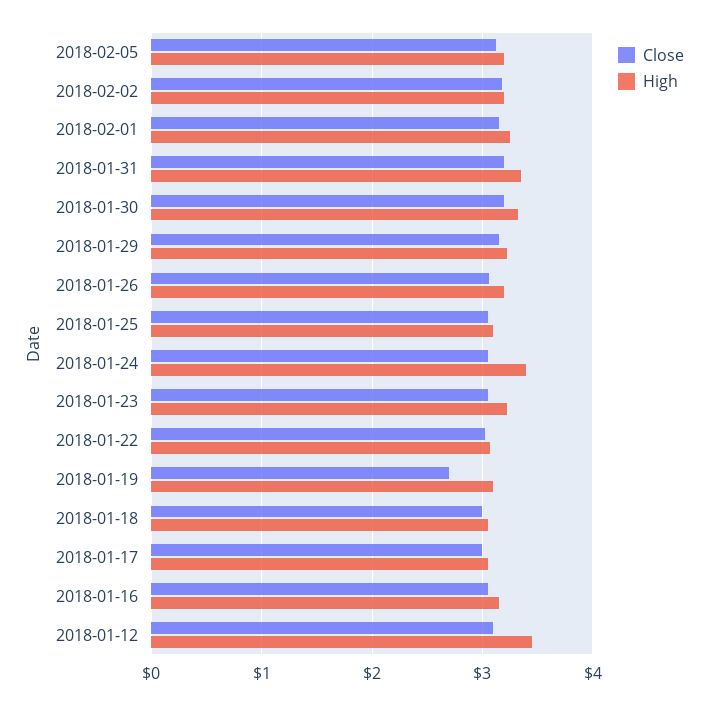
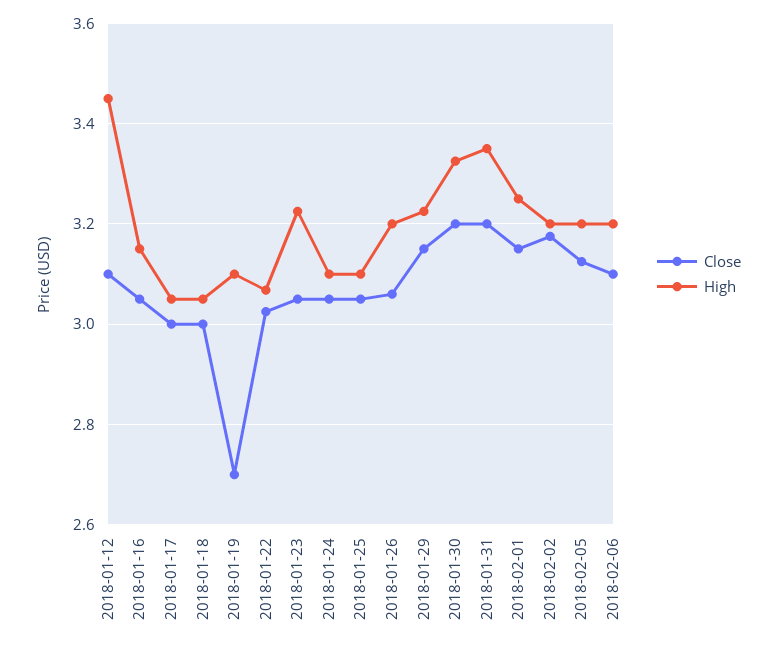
High, 2018-01-24: 3.4 -> 3.1
Close, 2018-02-06: none -> 3.1
High, 2018-02-06: none -> 3.2

